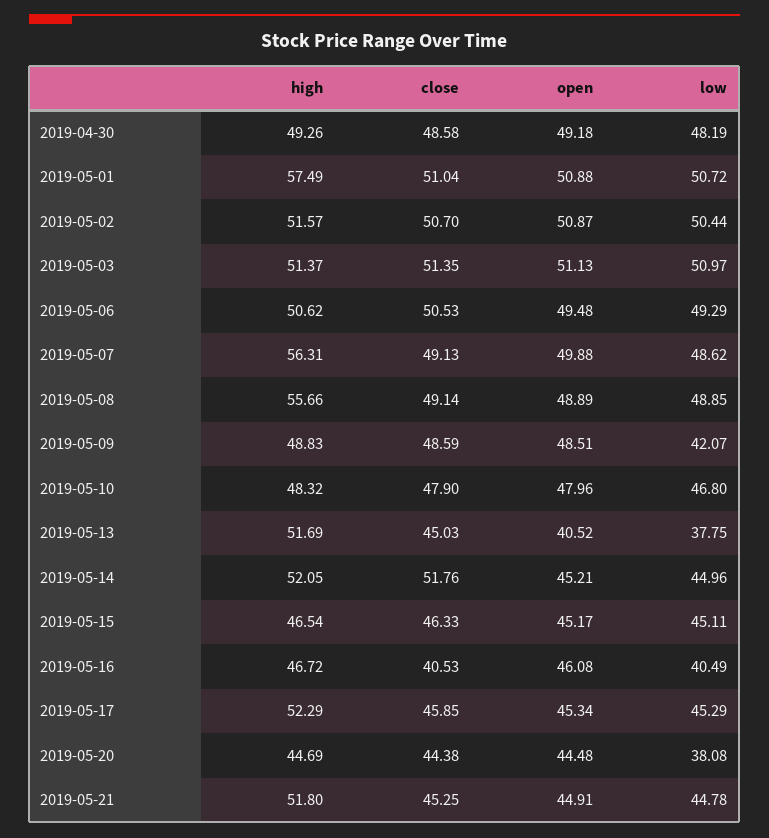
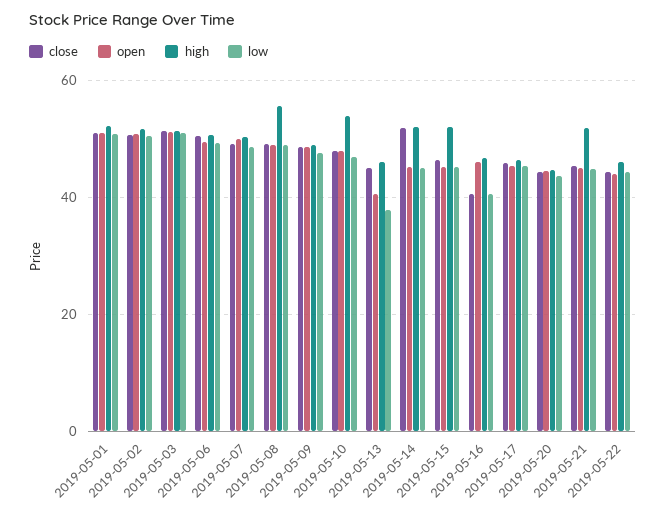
high, 2019-04-30: 49.26 -> none
close, 2019-04-30: 48.58 -> none
open, 2019-04-30: 49.18 -> none
low, 2019-04-30: 48.19 -> none
high, 2019-05-01: 57.49 -> 52
high, 2019-05-07: 56.31 -> 50
low, 2019-05-09: 42.07 -> 48
high, 2019-05-10: 48.32 -> 54
high, 2019-05-13: 51.69 -> 46
high, 2019-05-15: 46.54 -> 52
high, 2019-05-17: 52.29 -> 46
low, 2019-05-20: 38.08 -> 44
close, 2019-05-22: none -> 44
open, 2019-05-22: none -> 44
high, 2019-05-22: none -> 46
low, 2019-05-22: none -> 44

